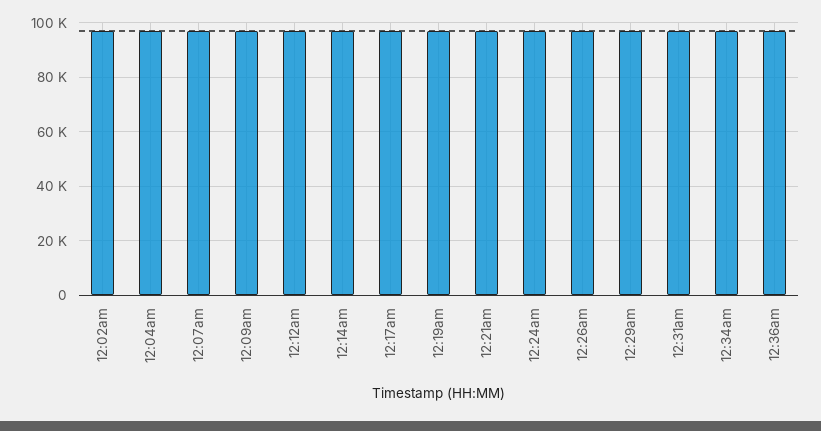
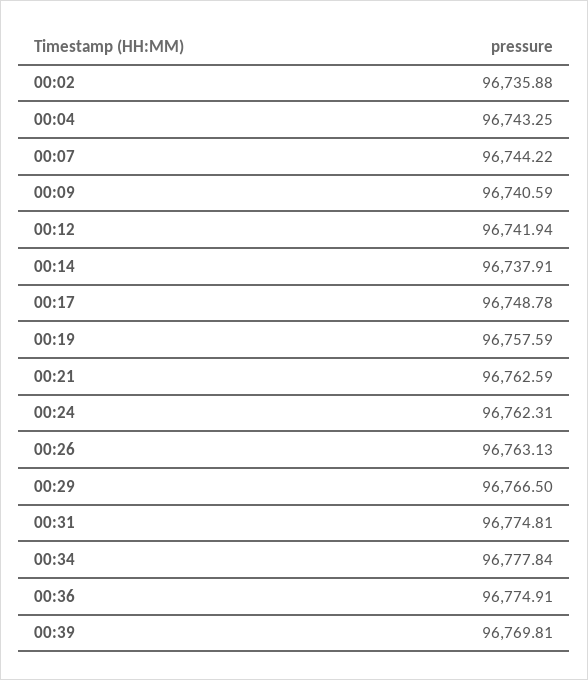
00:39: none -> 96769.81

